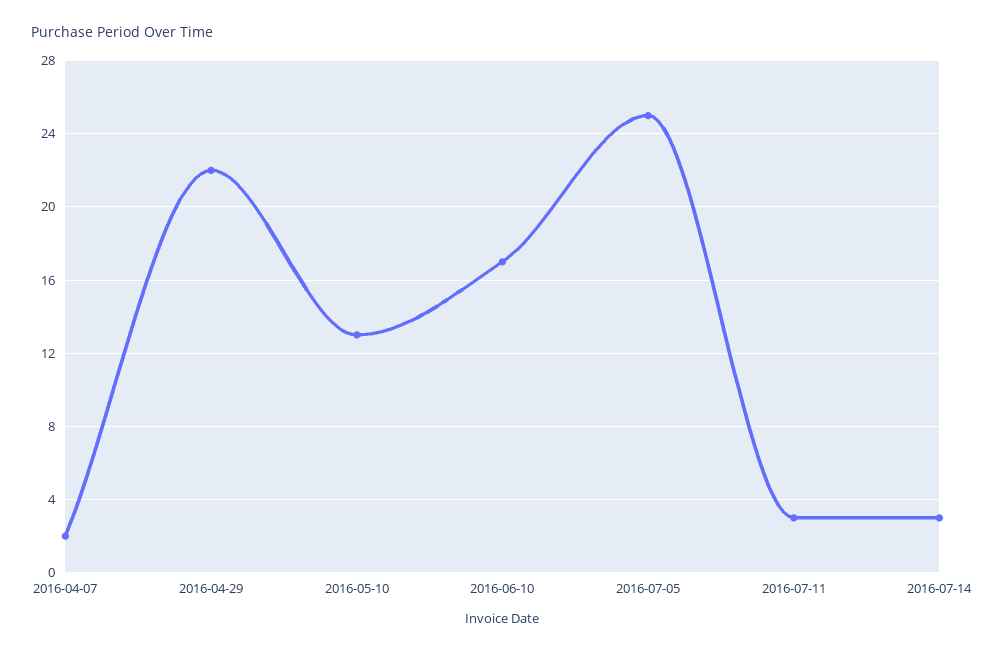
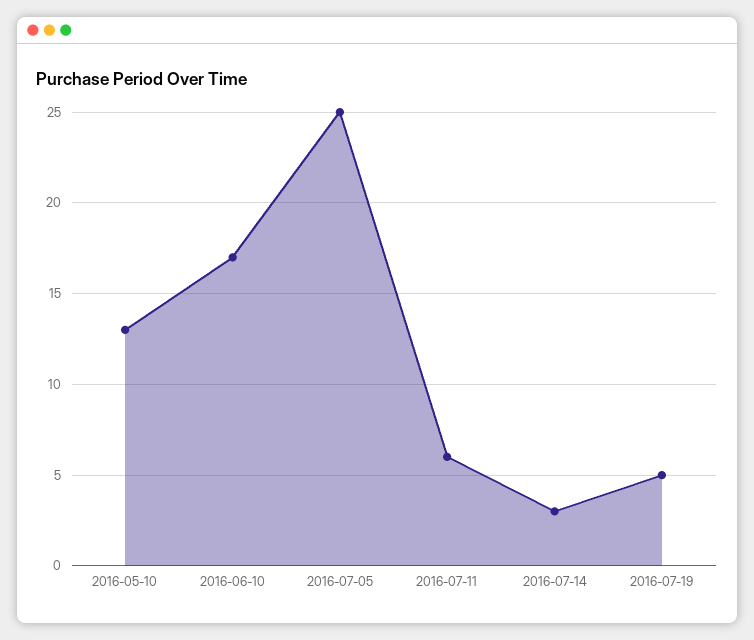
2016-04-07: 2 -> none
2016-04-29: 22 -> none
2016-07-11: 3 -> 6
2016-07-19: none -> 5

